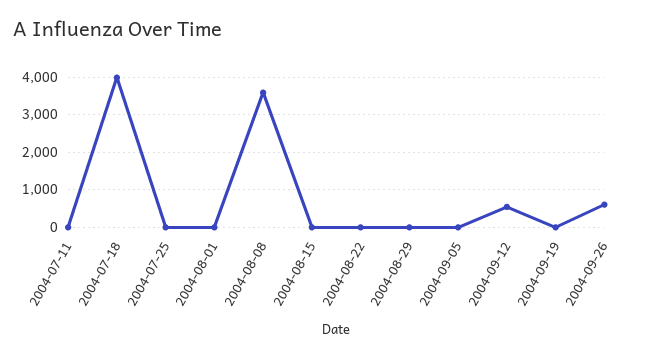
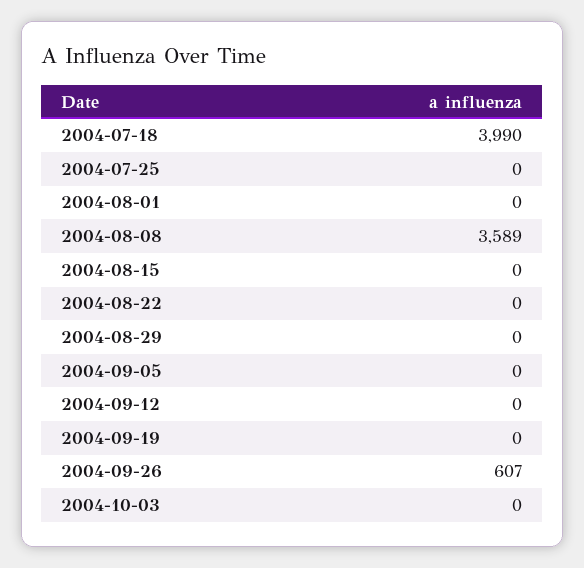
2004-07-11: 0 -> none
2004-09-12: 600 -> 0
2004-10-03: none -> 0

